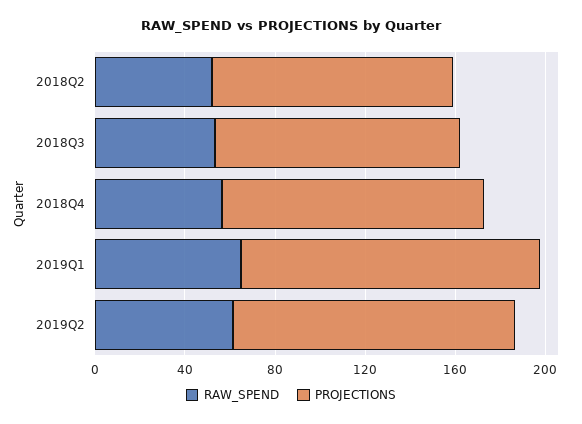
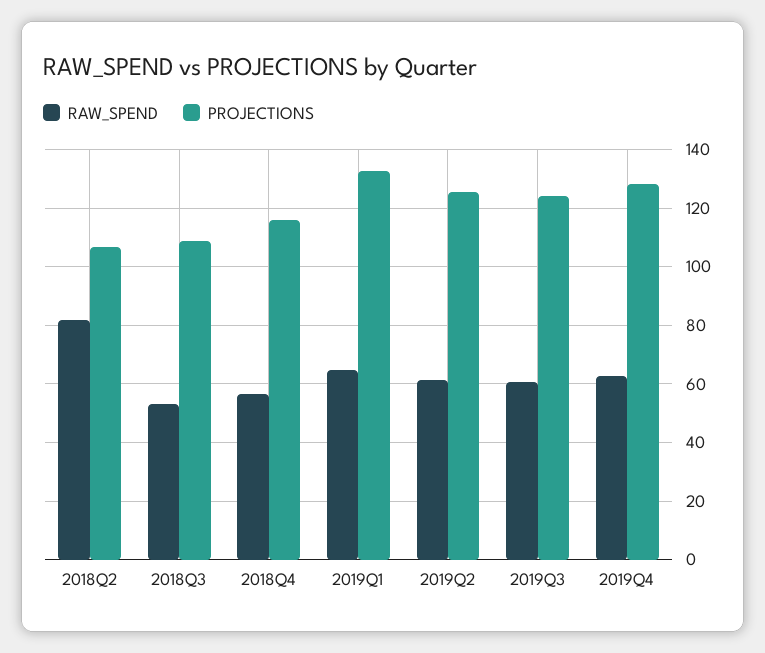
RAW_SPEND, 2018Q2: 50 -> 82.5
RAW_SPEND, 2019Q3: none -> 60
PROJECTIONS, 2019Q3: none -> 125
RAW_SPEND, 2019Q4: none -> 62.5
PROJECTIONS, 2019Q4: none -> 127.5

